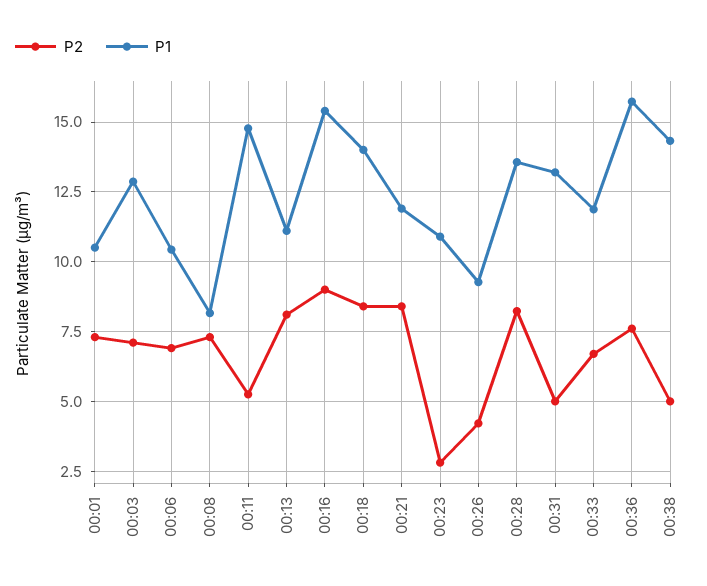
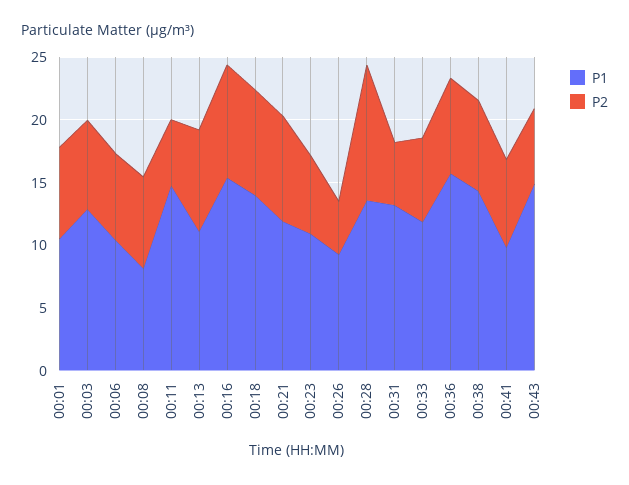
P2, 00:23: 2.75 -> 6
P2, 00:28: 8.25 -> 11
P2, 00:38: 5 -> 7
P1, 00:41: none -> 10
P2, 00:41: none -> 7
P1, 00:43: none -> 15
P2, 00:43: none -> 6

